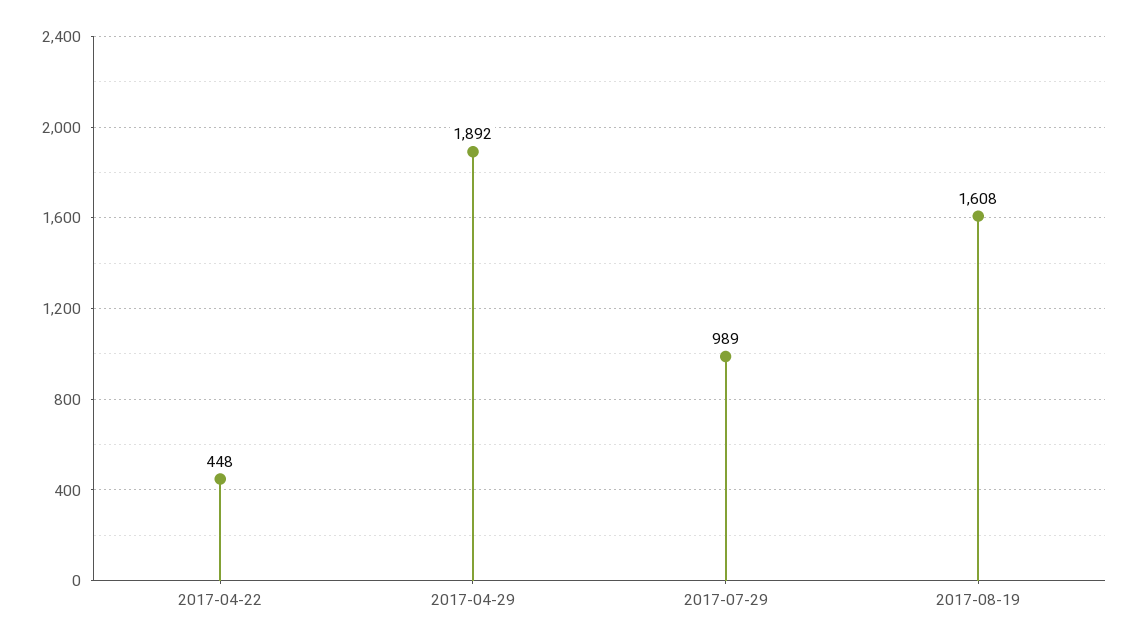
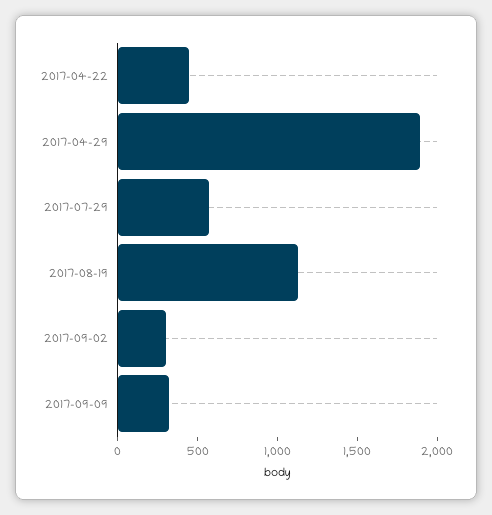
2017-07-29: 989 -> 600
2017-08-19: 1608 -> 1100
2017-09-02: none -> 300
2017-09-09: none -> 300

